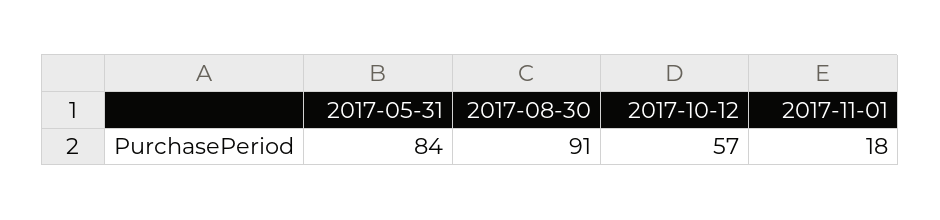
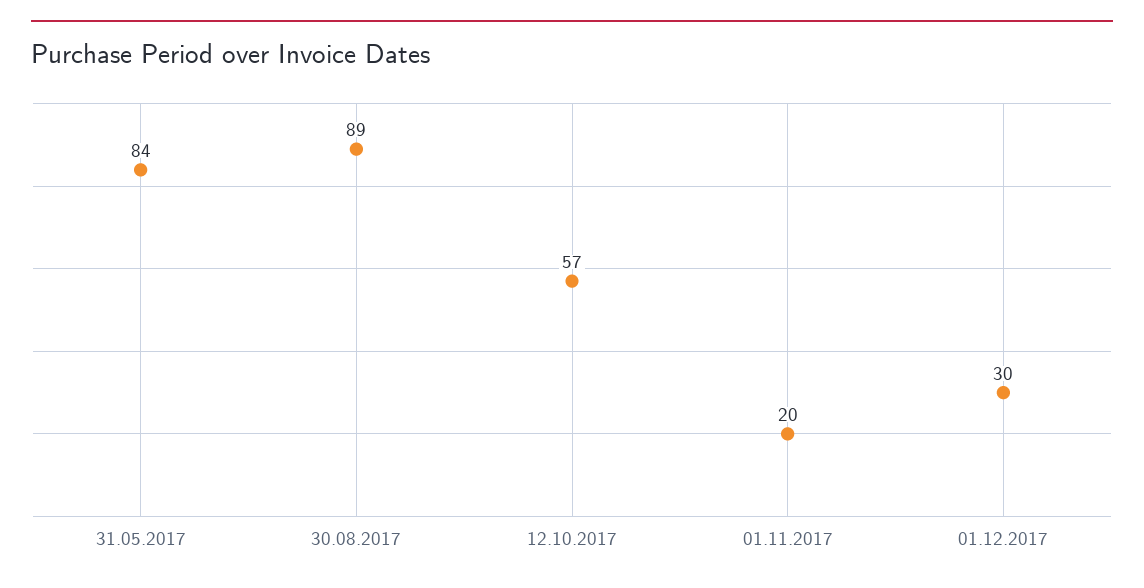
2017-08-30: 91 -> 89
2017-11-01: 18 -> 20
01.12.2017: none -> 30

